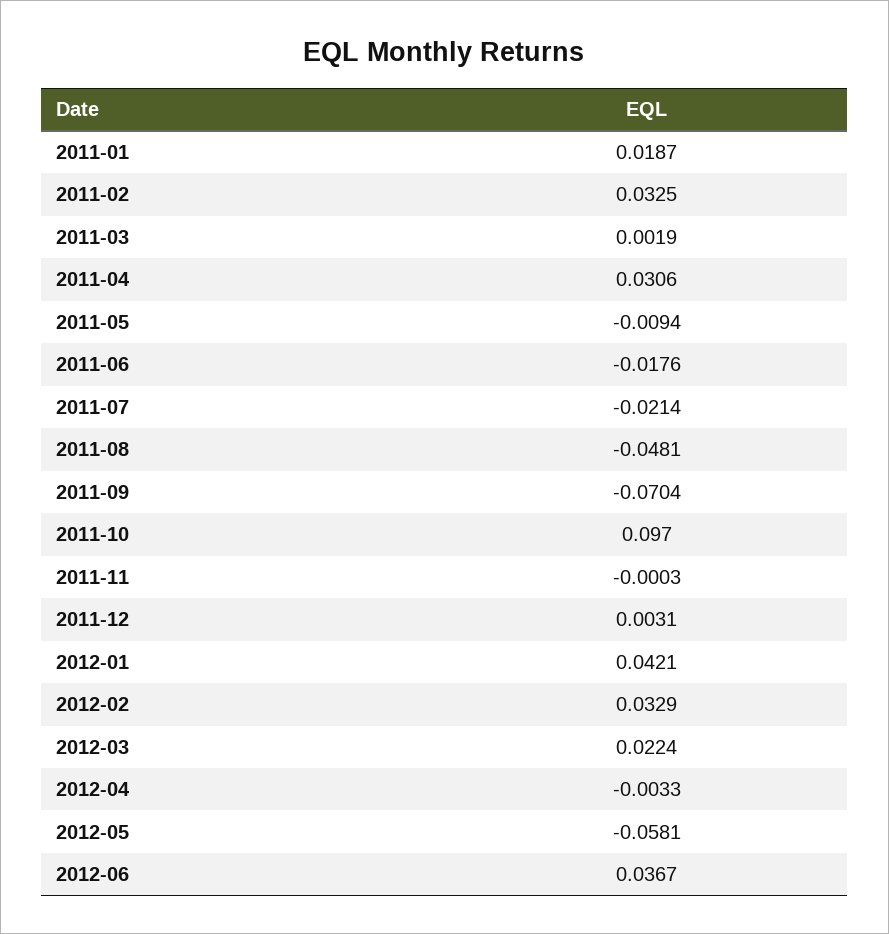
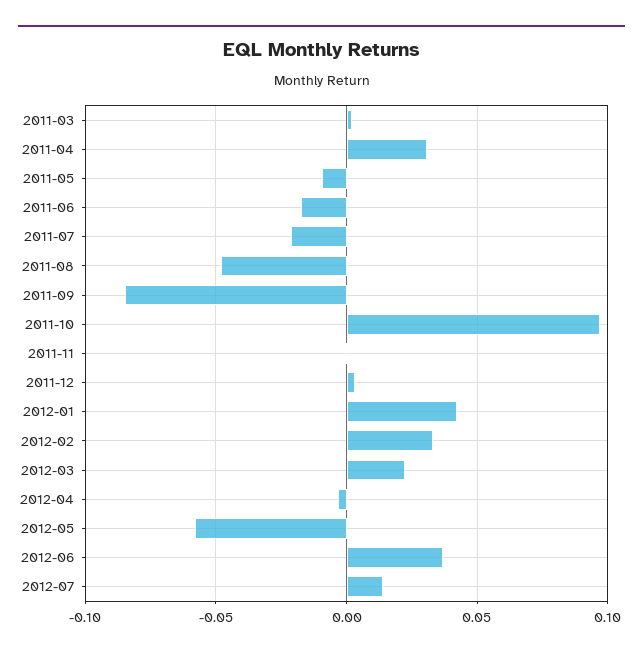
2011-01: 0.0187 -> none
2011-02: 0.0325 -> none
2011-09: -0.0704 -> -0.085
2012-07: none -> 0.015

